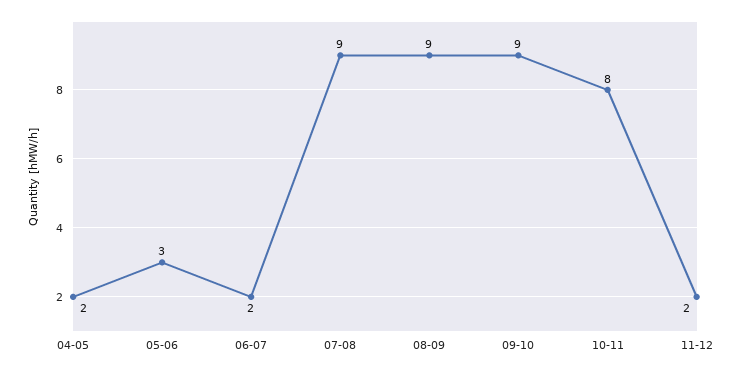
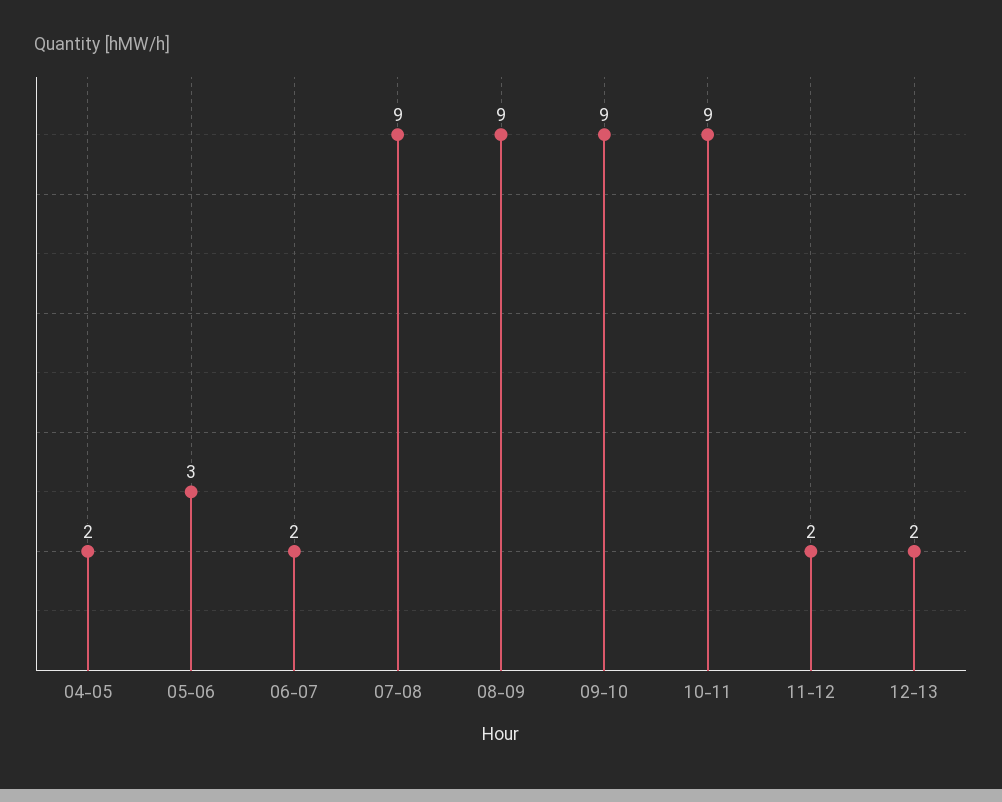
10-11: 8 -> 9
12-13: none -> 2

